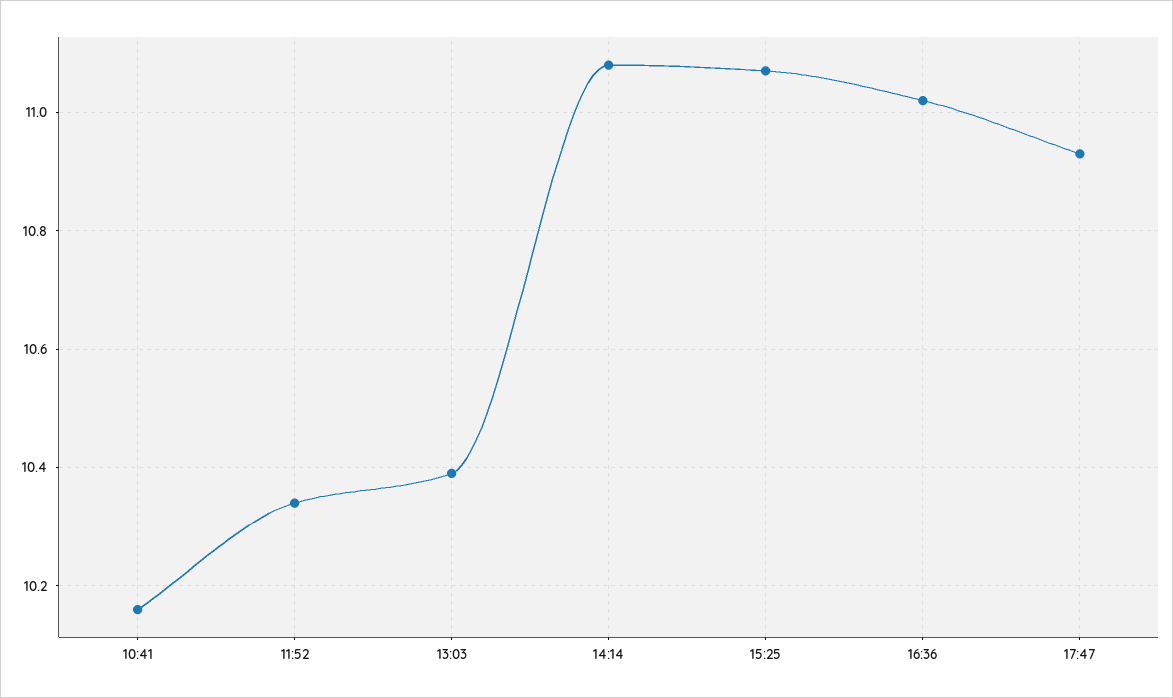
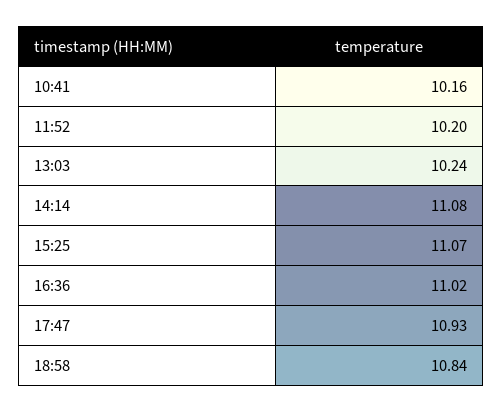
11:52: 10.35 -> 10.2
13:03: 10.4 -> 10.24
18:58: none -> 10.84

